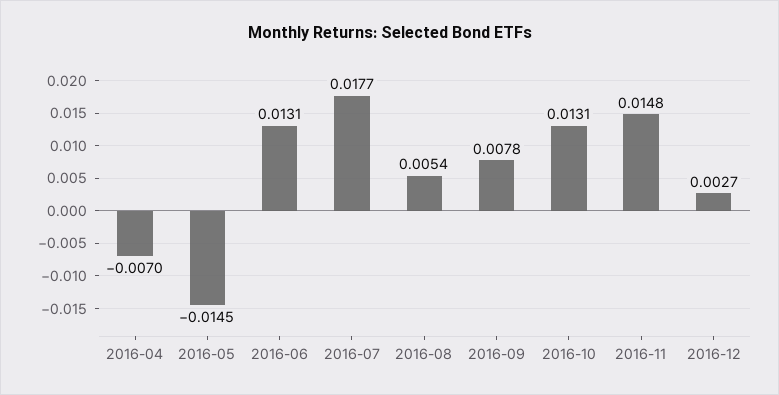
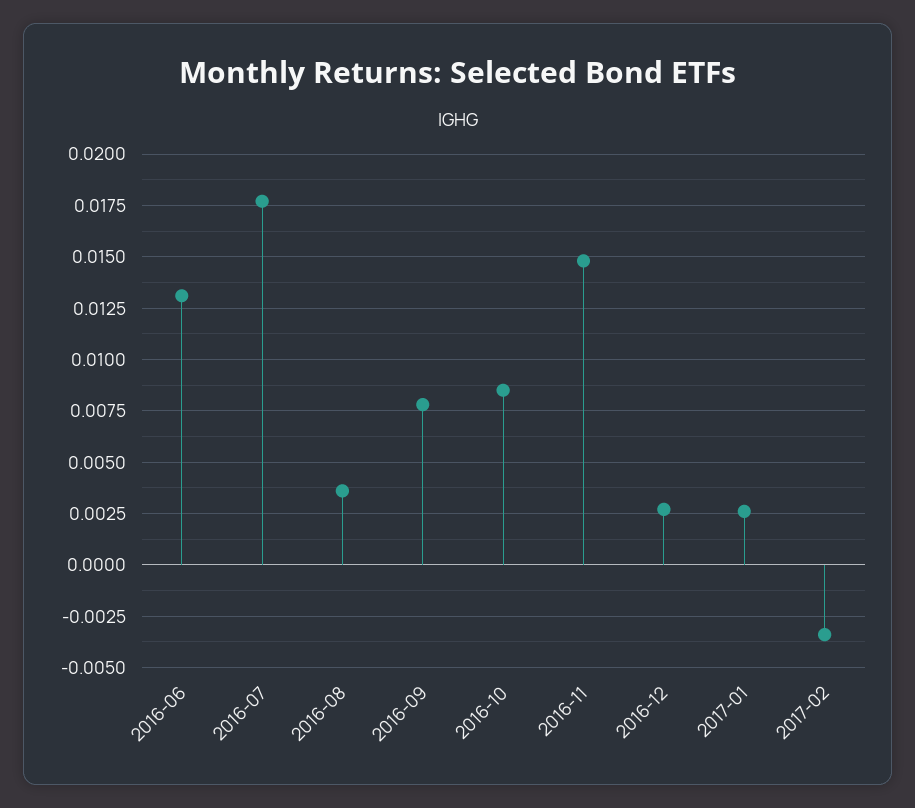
2016-04: -0.007 -> none
2016-05: -0.0145 -> none
2016-08: 0.0054 -> 0.0035
2016-10: 0.0131 -> 0.0085
2017-01: none -> 0.0025
2017-02: none -> -0.0035

